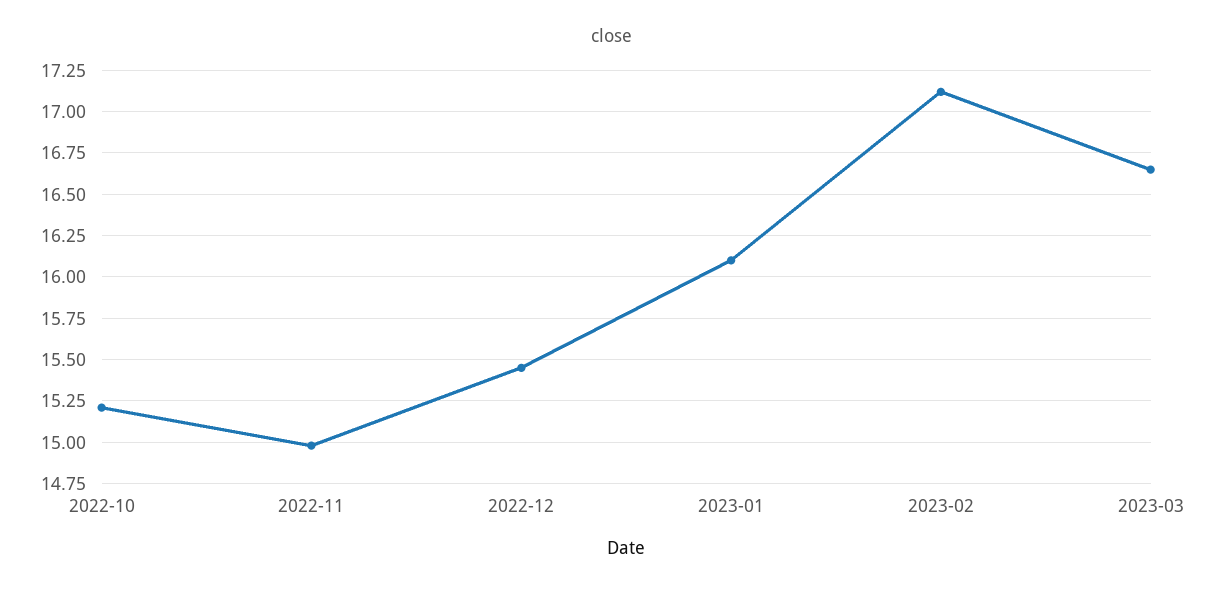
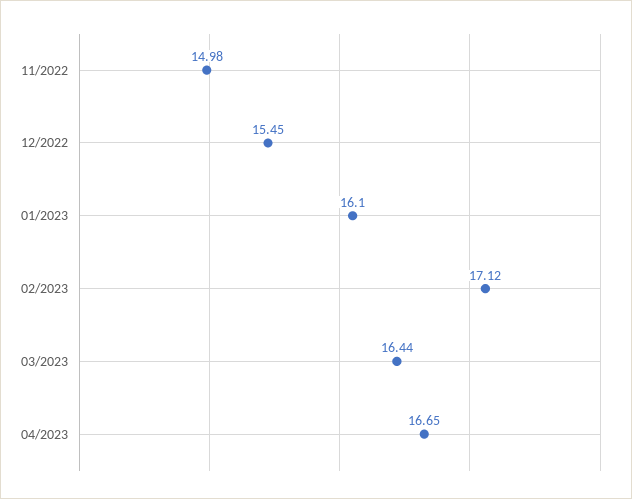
2022-10: 15.2 -> none
2023-03: 16.65 -> 16.44
04/2023: none -> 16.65

